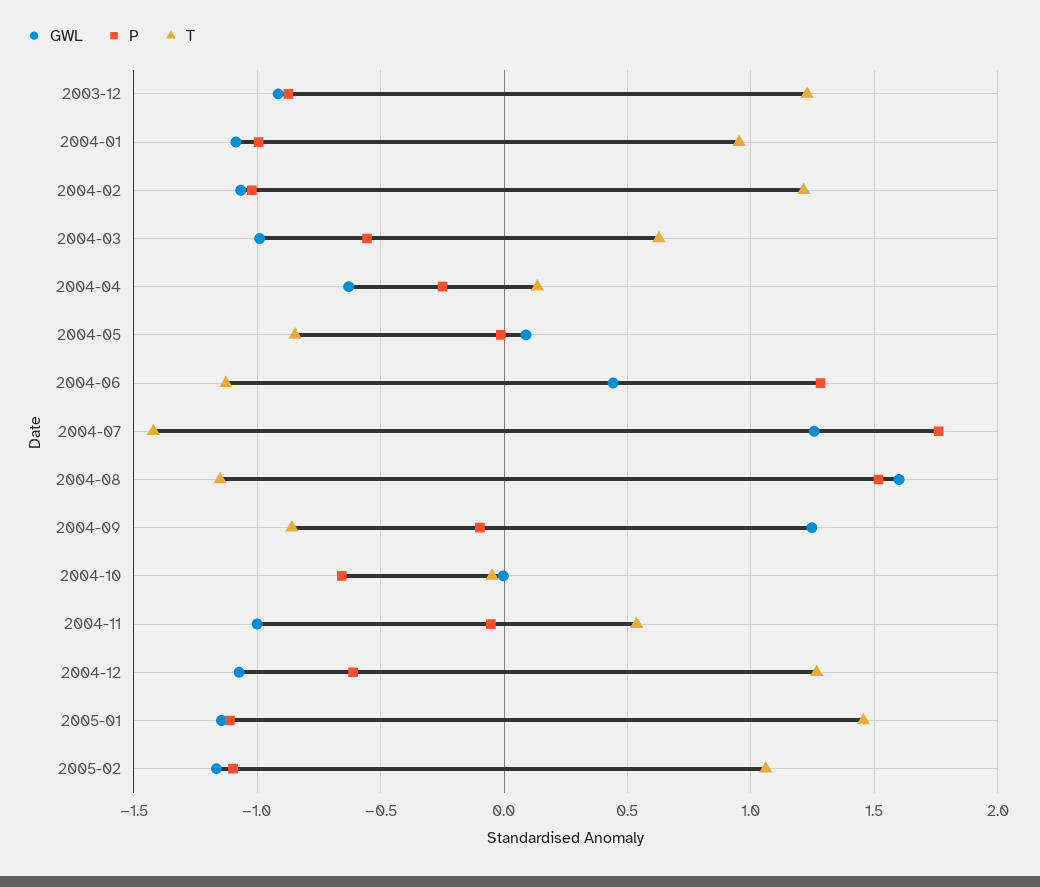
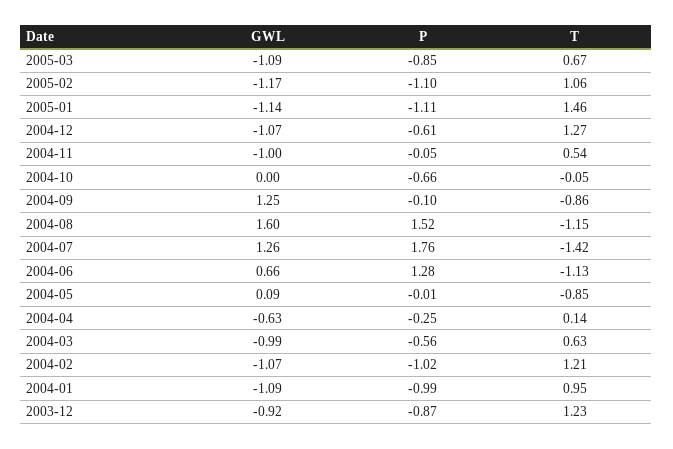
GWL, 2004-06: 0.45 -> 0.66
GWL, 2005-03: none -> -1.09
P, 2005-03: none -> -0.85
T, 2005-03: none -> 0.67

